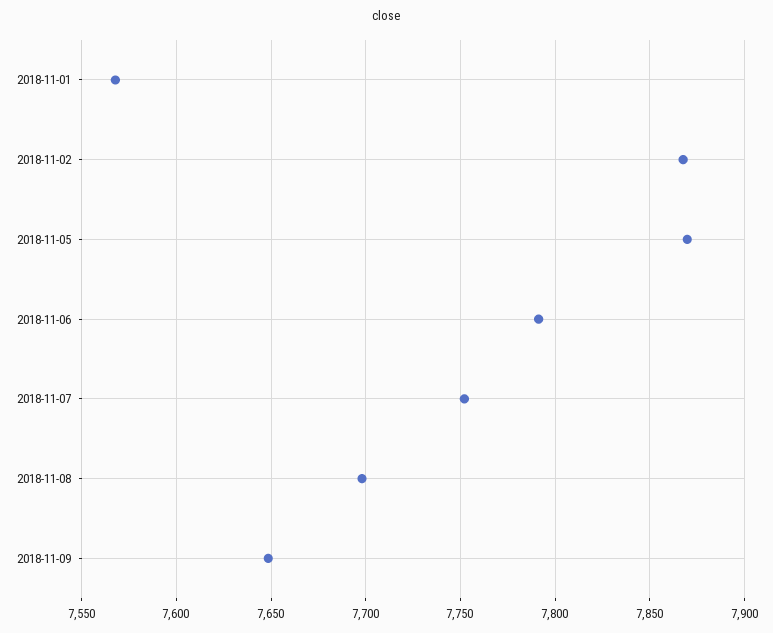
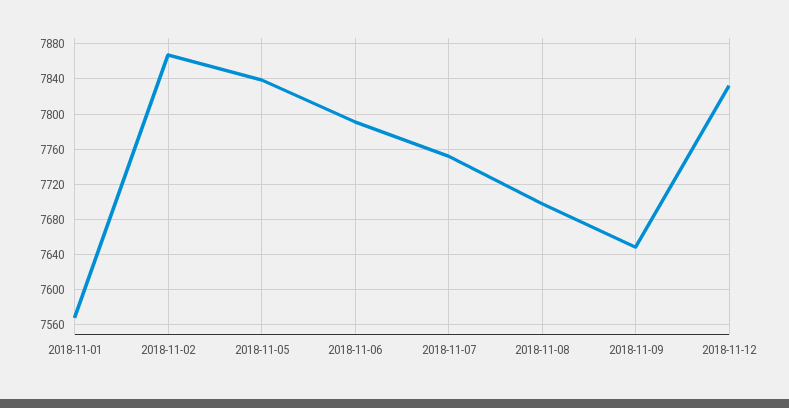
2018-11-05: 7870 -> 7840
2018-11-12: none -> 7830

